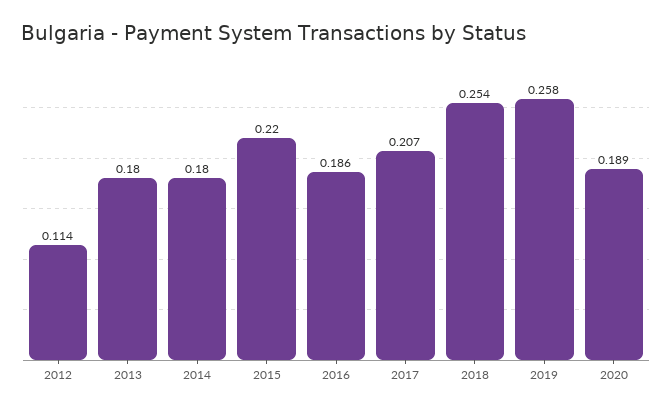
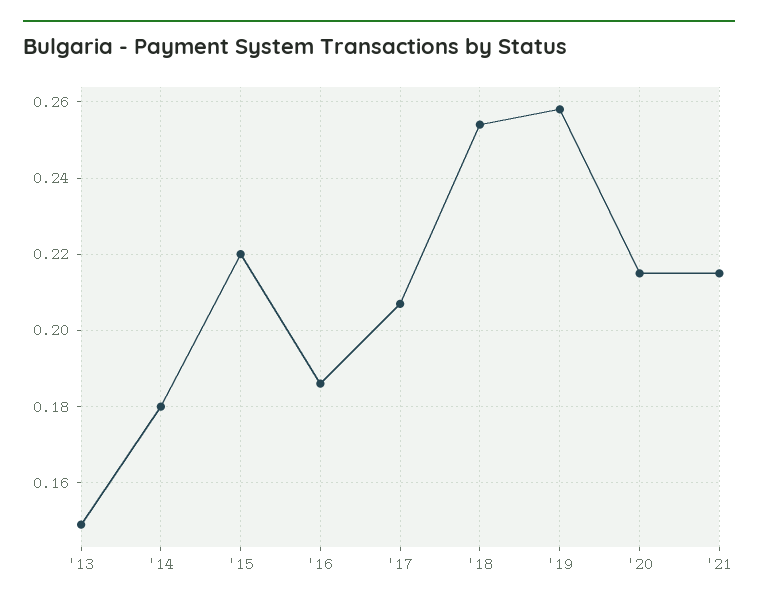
2012: 0.114 -> none
2013: 0.18 -> 0.15
2020: 0.189 -> 0.215
'21: none -> 0.215

